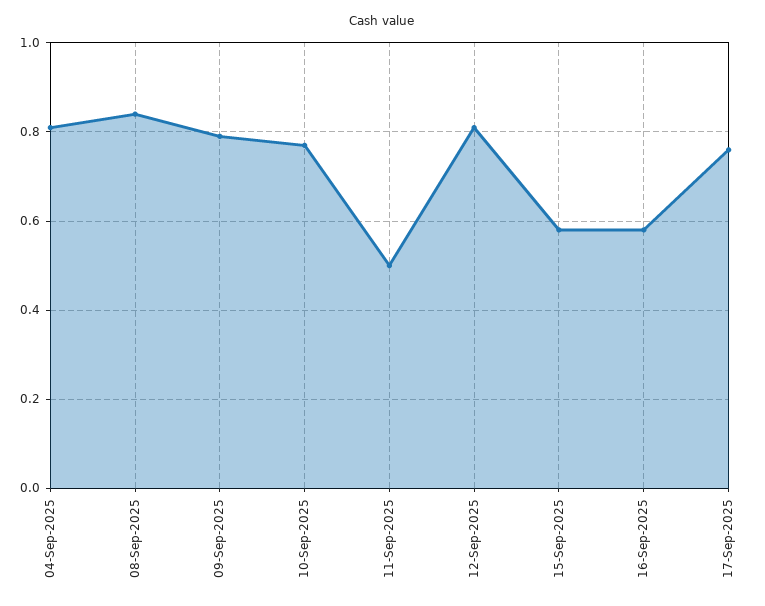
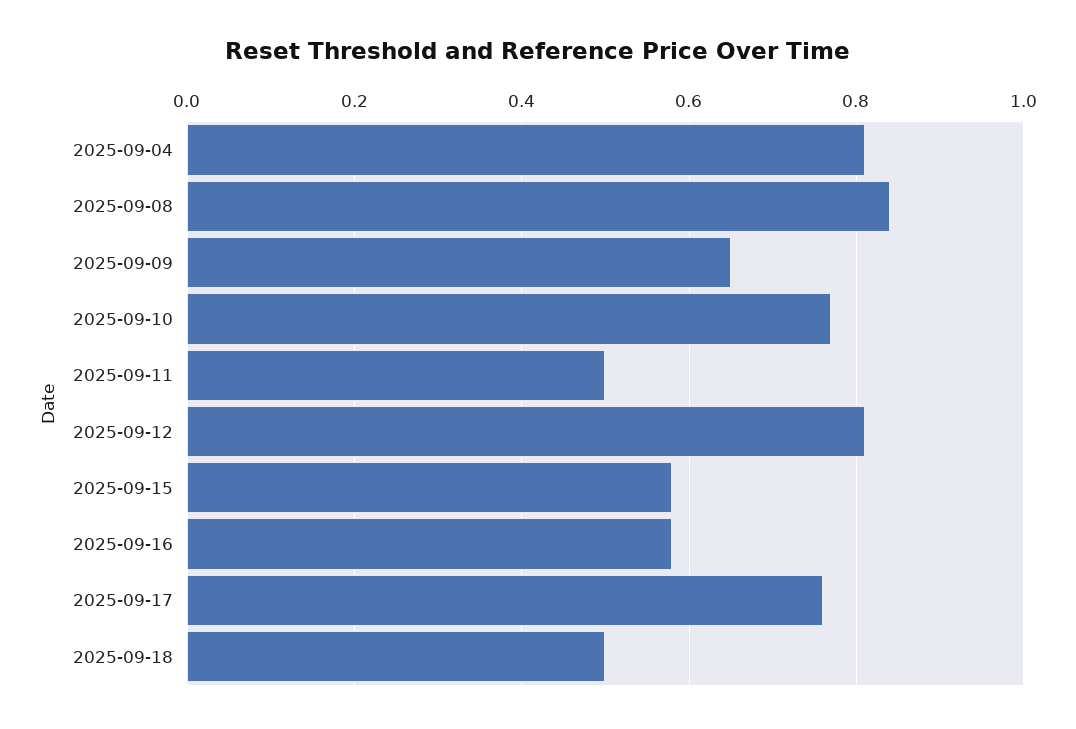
09-Sep-2025: 0.8 -> 0.65
2025-09-18: none -> 0.5

